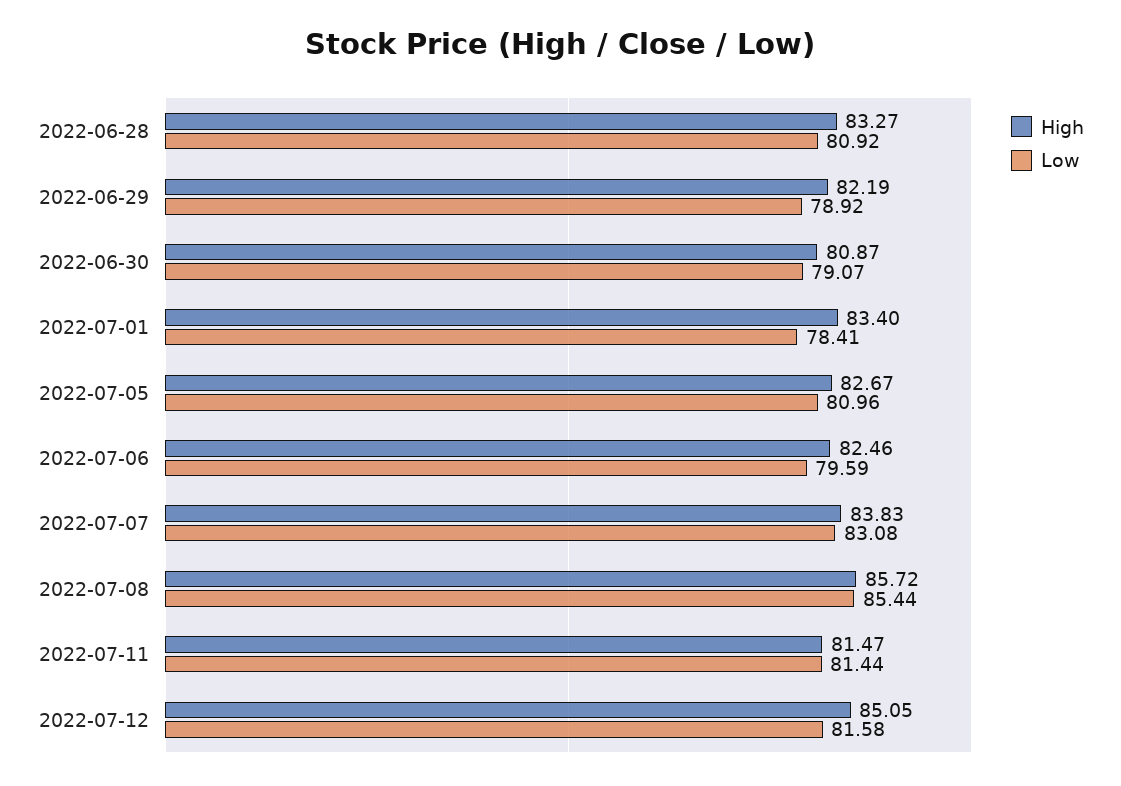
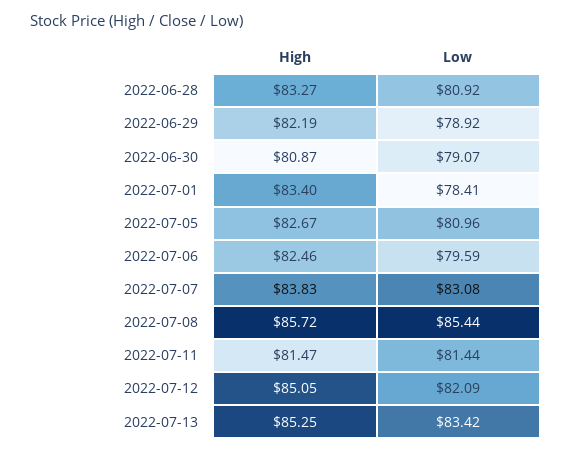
Low, 2022-07-12: 81.58 -> 82.09
High, 2022-07-13: none -> 85.25
Low, 2022-07-13: none -> 83.42

